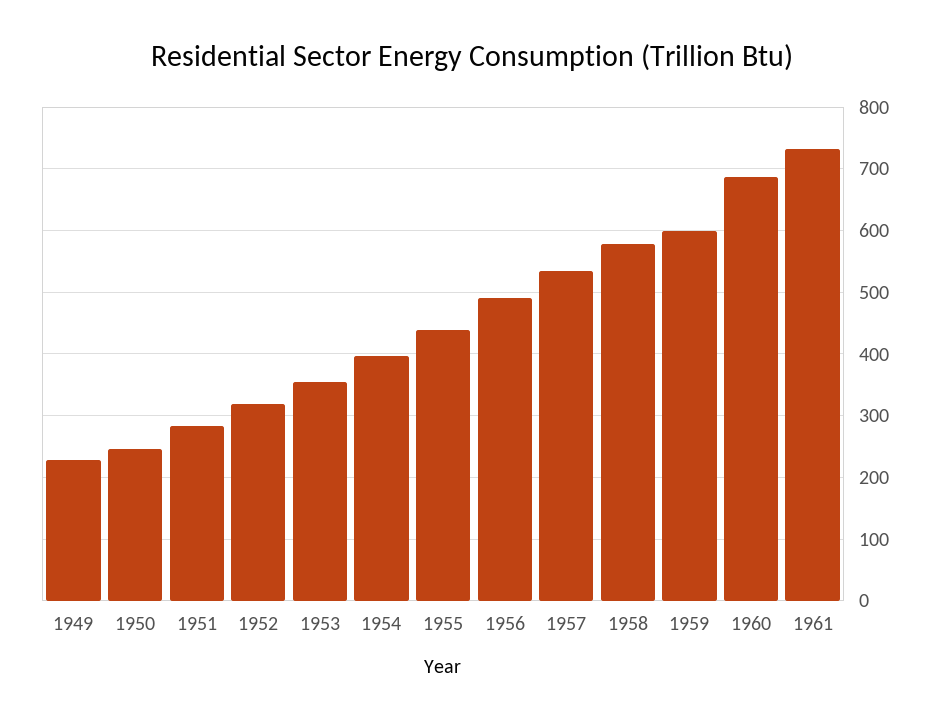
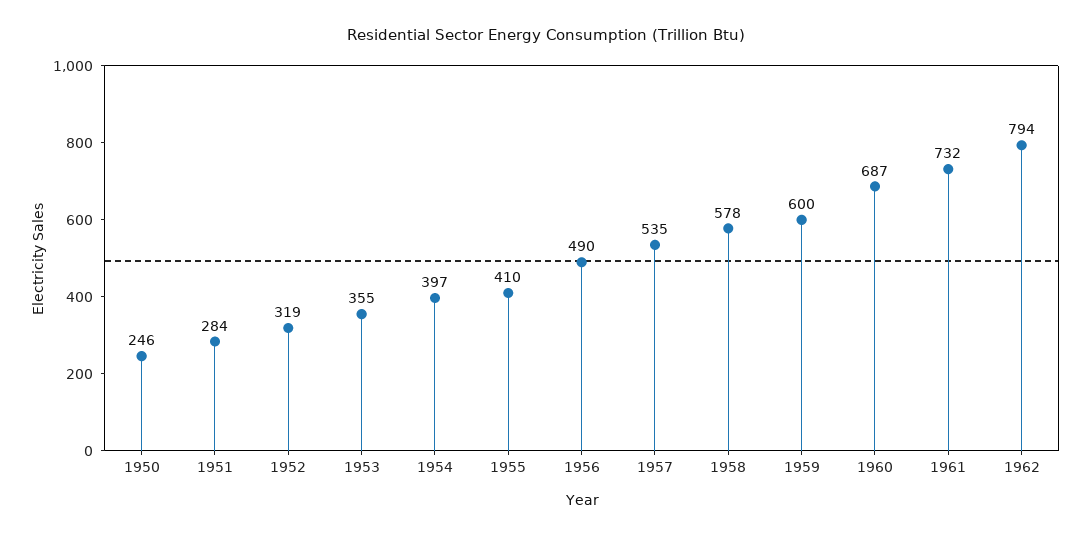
1949: 230 -> none
1955: 440 -> 410
1962: none -> 794

